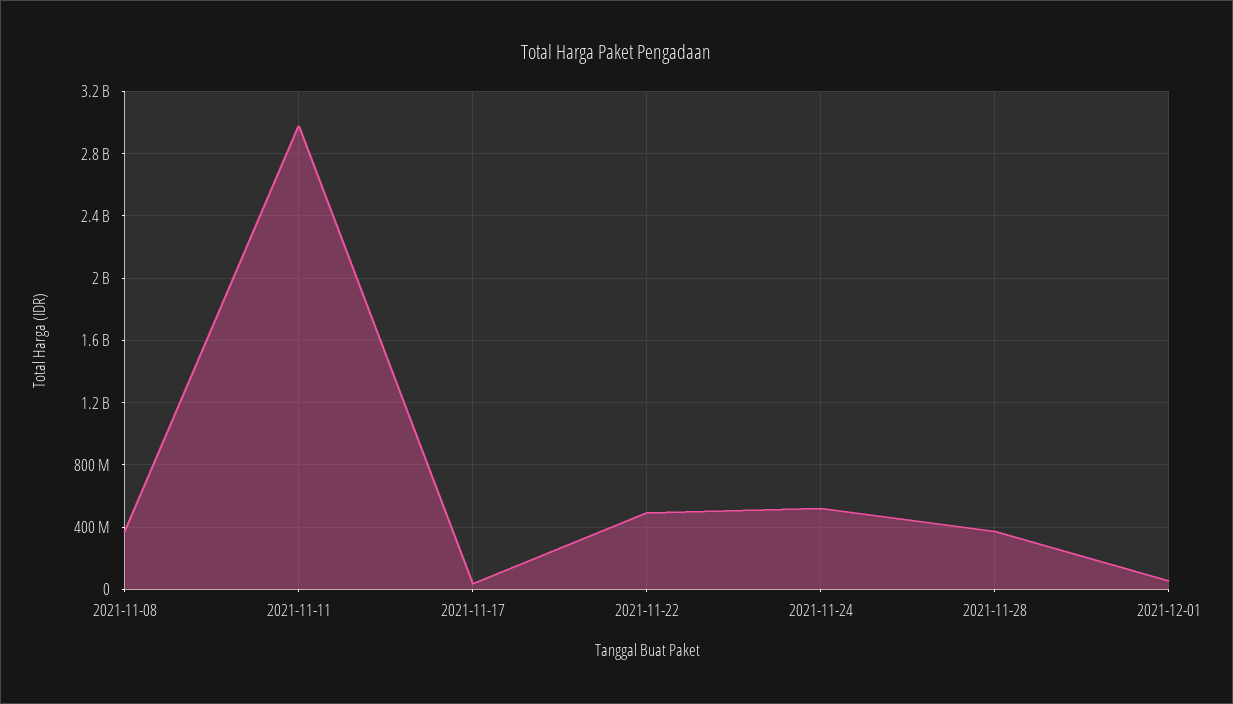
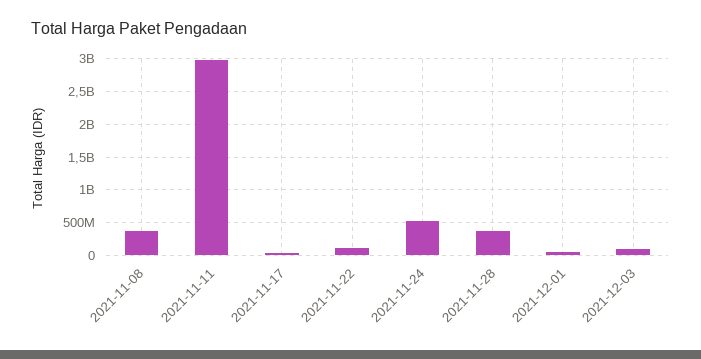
2021-11-22: 500000000 -> 100000000
2021-12-03: none -> 100000000

